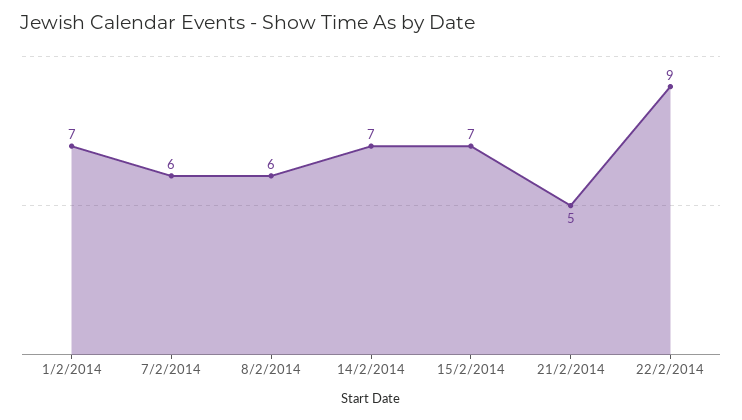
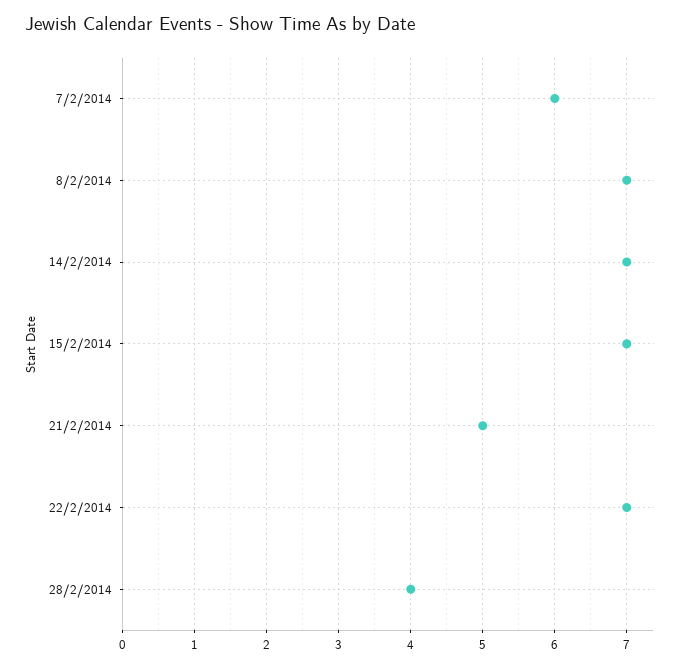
1/2/2014: 7 -> none
8/2/2014: 6 -> 7
22/2/2014: 9 -> 7
28/2/2014: none -> 4

